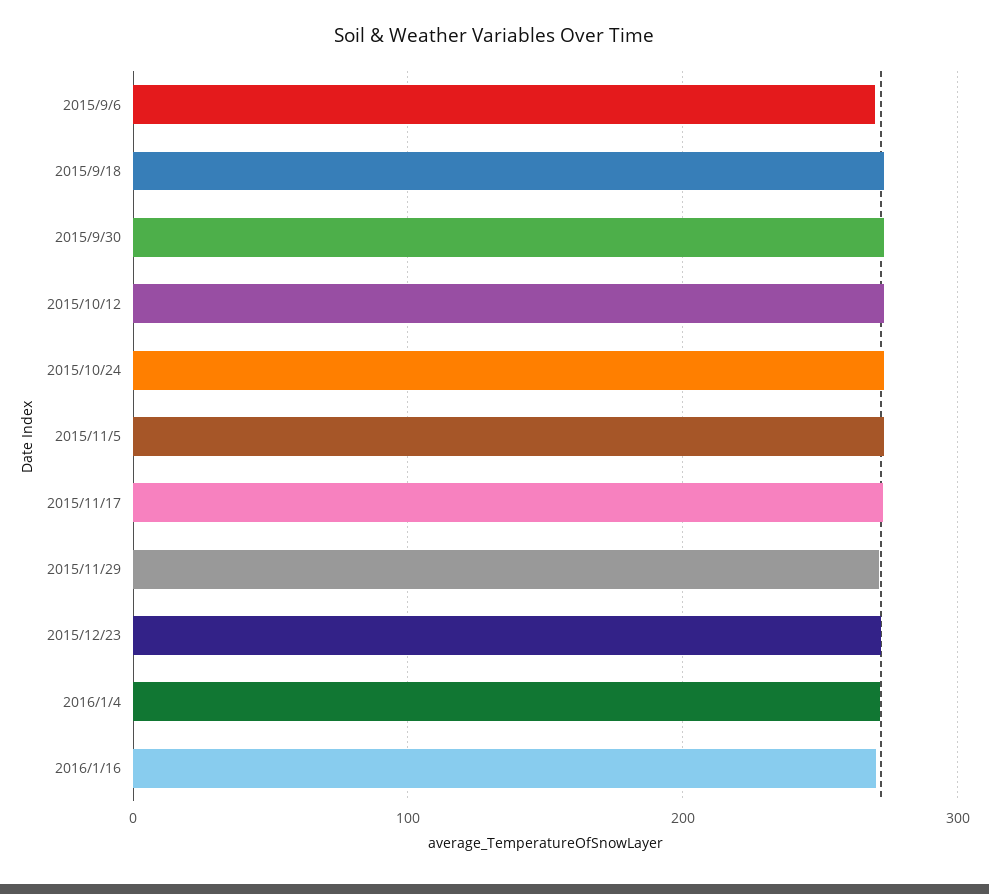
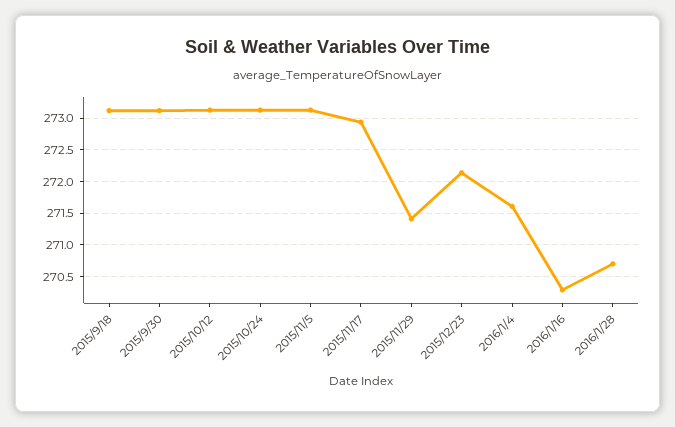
2015/9/6: 270 -> none
2016/1/28: none -> 270.7

